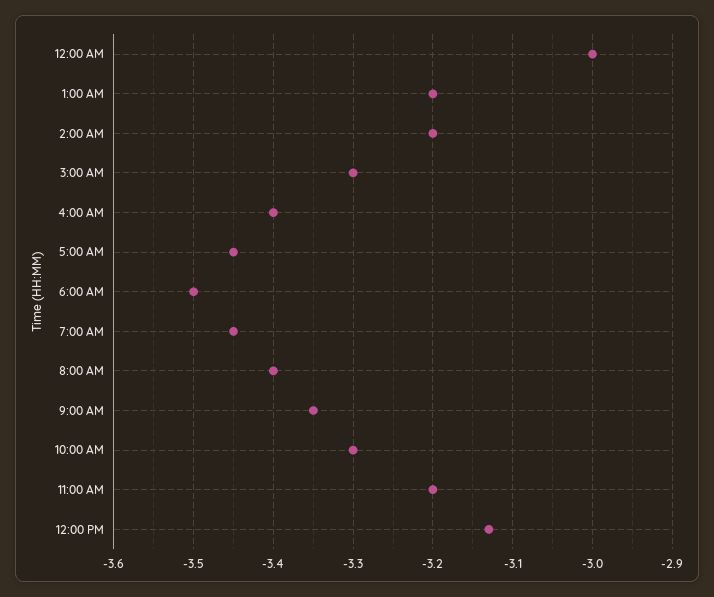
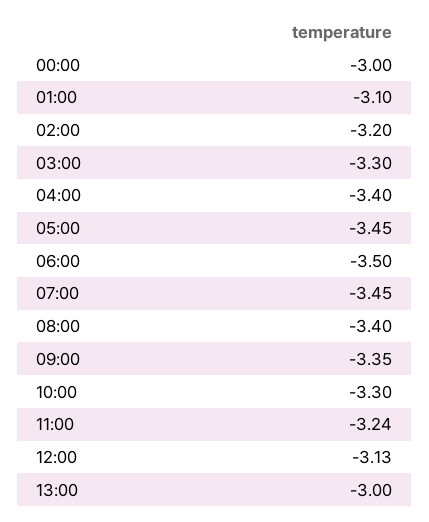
1:00 AM: -3.2 -> -3.1
11:00 AM: -3.2 -> -3.24
13:00: none -> -3

